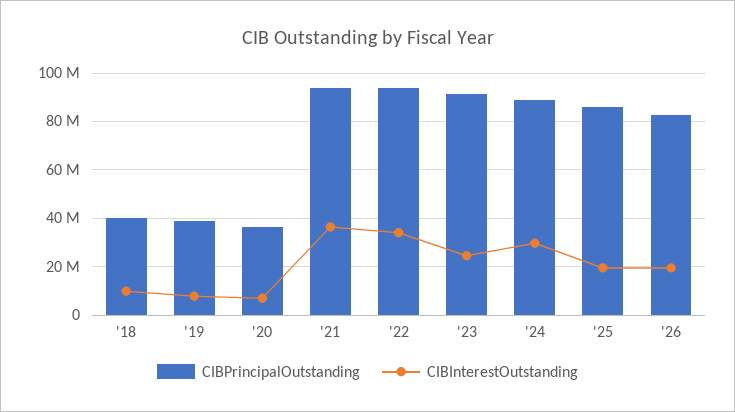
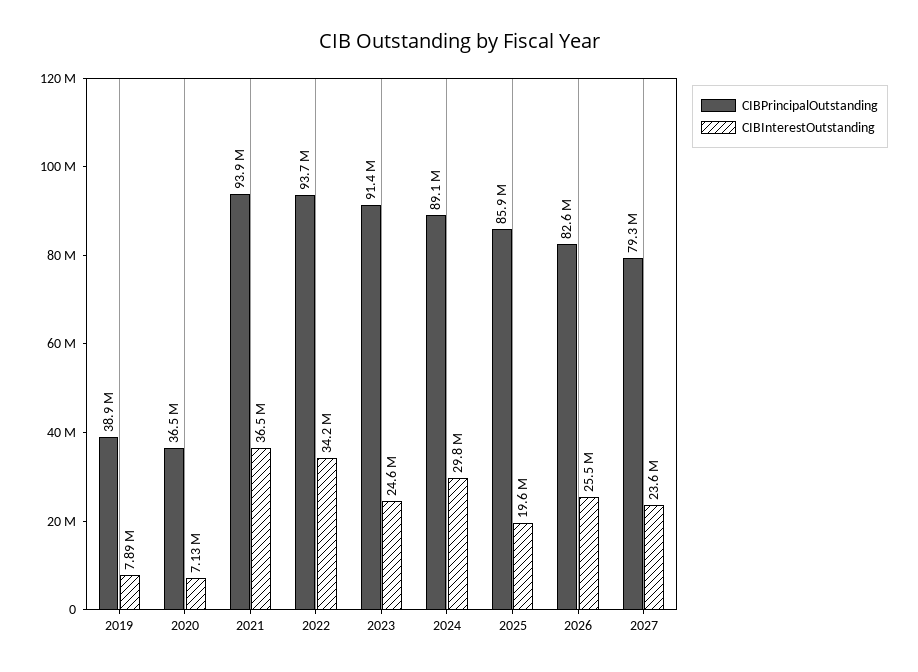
CIBPrincipalOutstanding, '18: 40000000 -> none
CIBInterestOutstanding, '18: 10000000 -> none
CIBInterestOutstanding, '26: 20000000 -> 25500000
CIBPrincipalOutstanding, 2027: none -> 79300000
CIBInterestOutstanding, 2027: none -> 23600000

